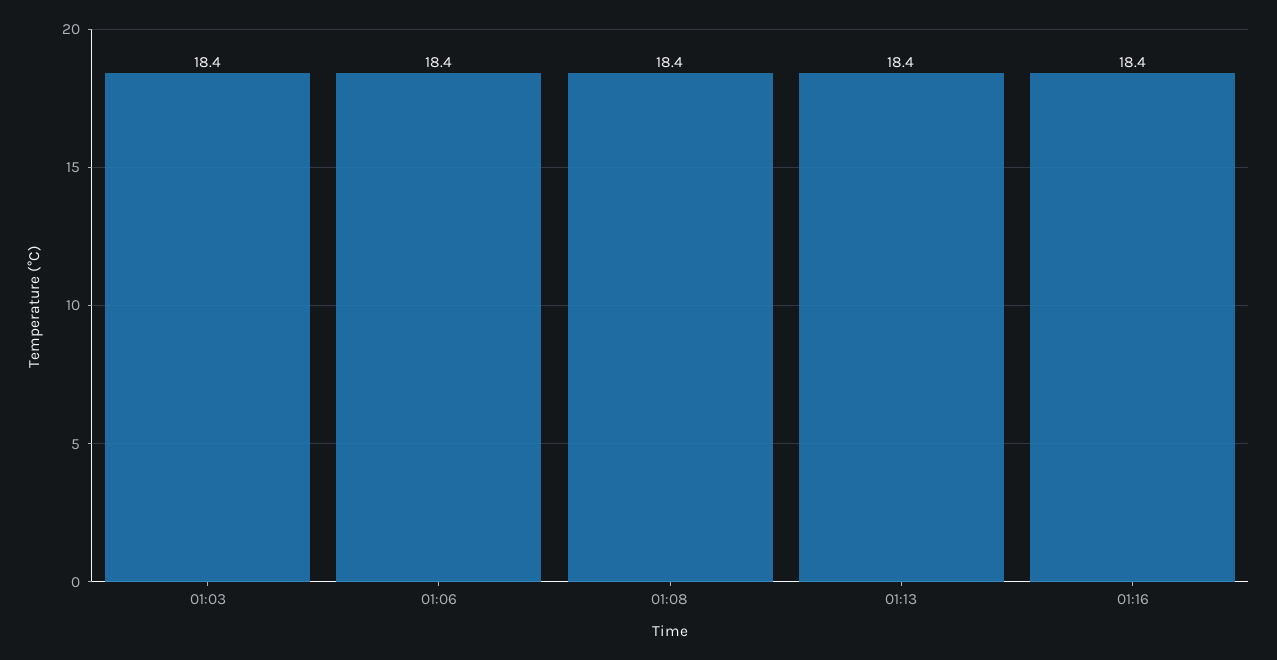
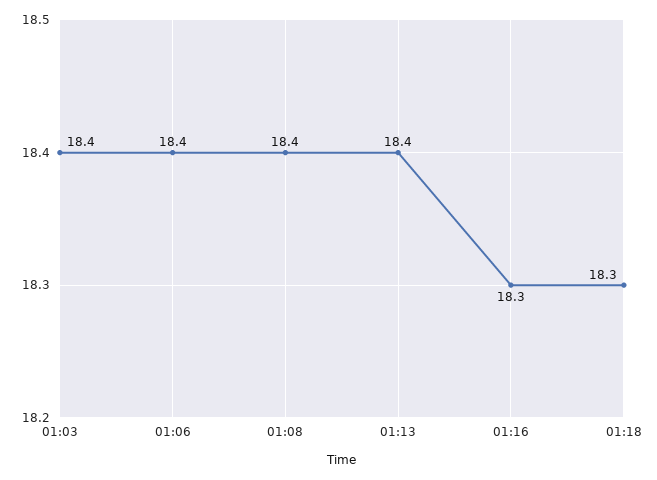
01:16: 18.4 -> 18.3
01:18: none -> 18.3

